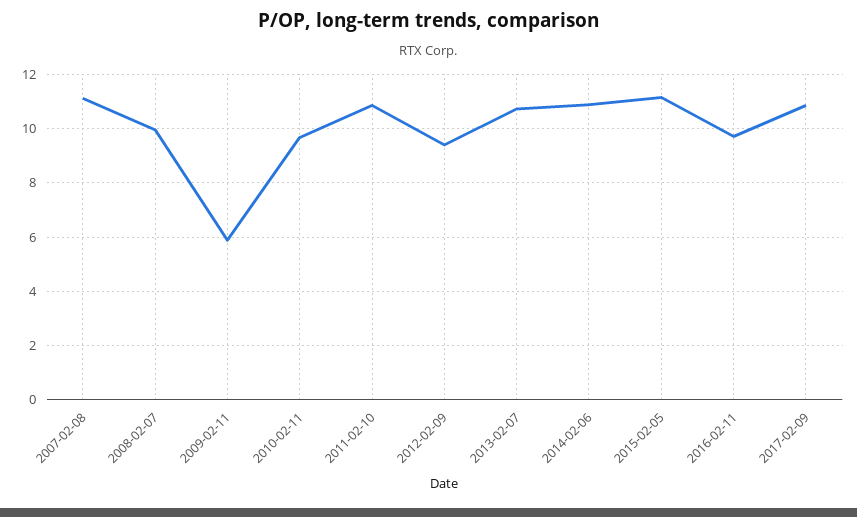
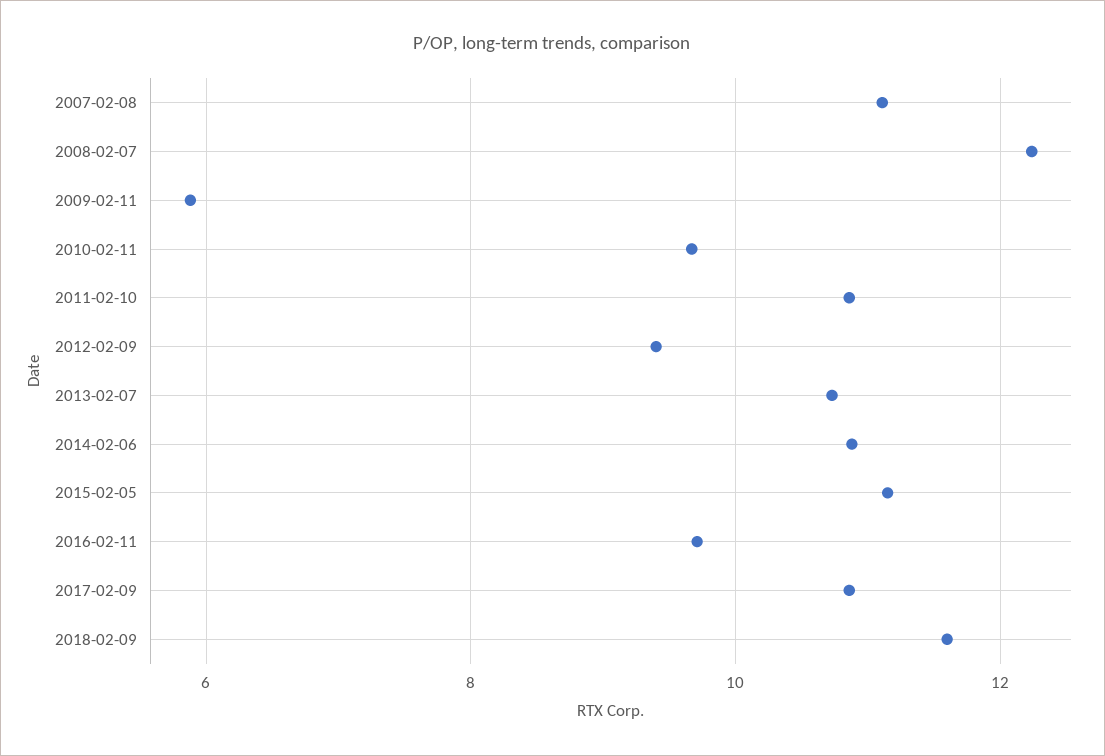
2008-02-07: 10 -> 12.2
2018-02-09: none -> 11.6

